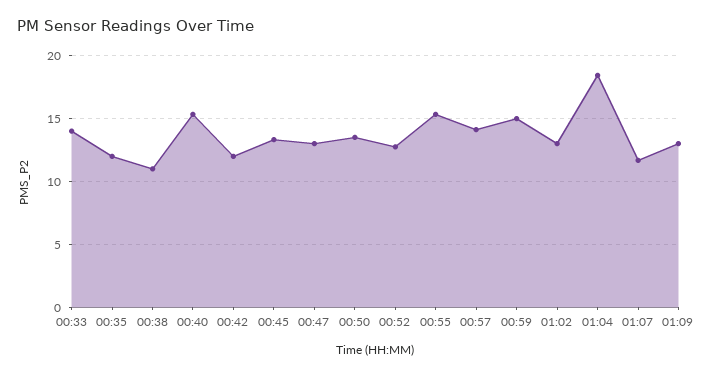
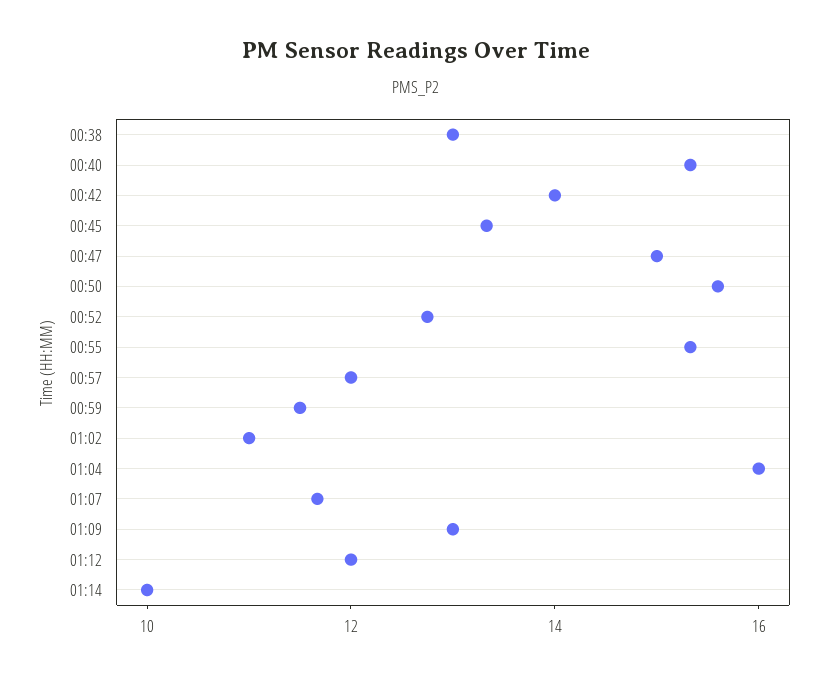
00:33: 14 -> none
00:35: 12 -> none
00:38: 11 -> 13
00:42: 12 -> 14
00:47: 13 -> 15
00:50: 13.5 -> 15.5
00:57: 14 -> 12
00:59: 15 -> 11.5
01:02: 13 -> 11
01:04: 18.5 -> 16
01:12: none -> 12
01:14: none -> 10

